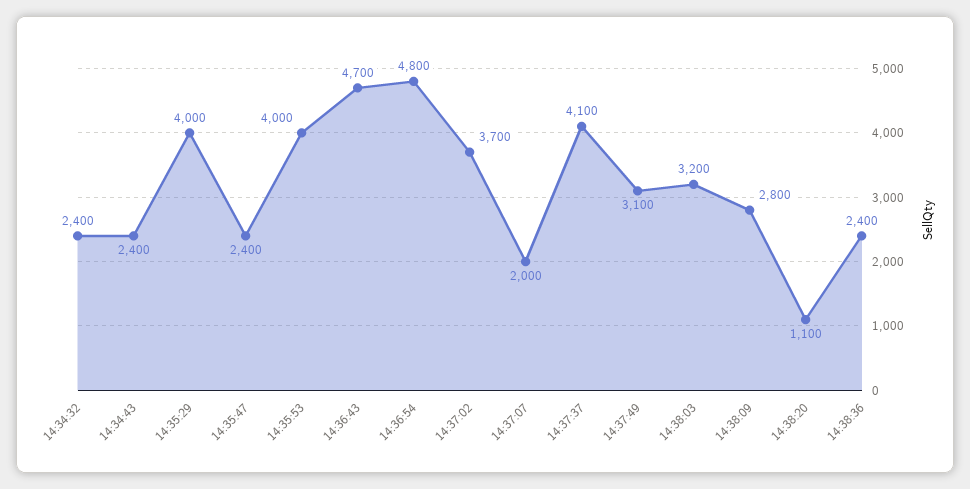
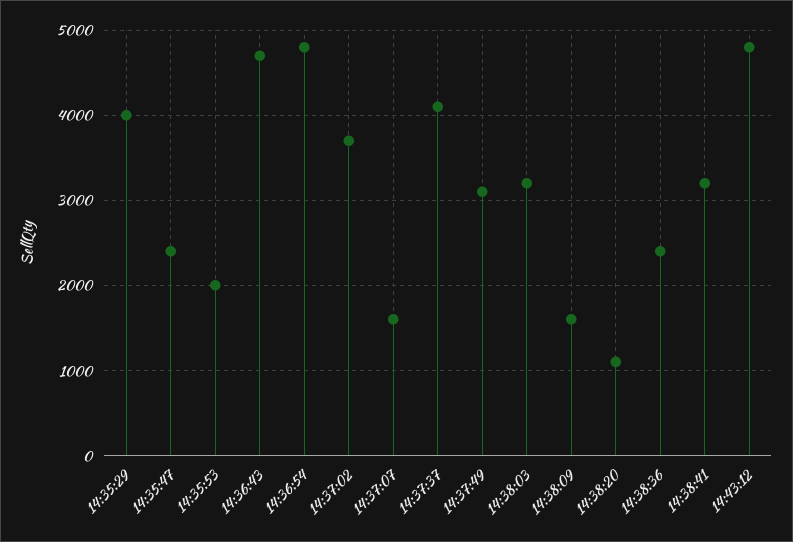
14:34:32: 2400 -> none
14:34:43: 2400 -> none
14:35:53: 4000 -> 2000
14:37:07: 2000 -> 1600
14:38:09: 2800 -> 1600
14:38:41: none -> 3200
14:43:12: none -> 4800

